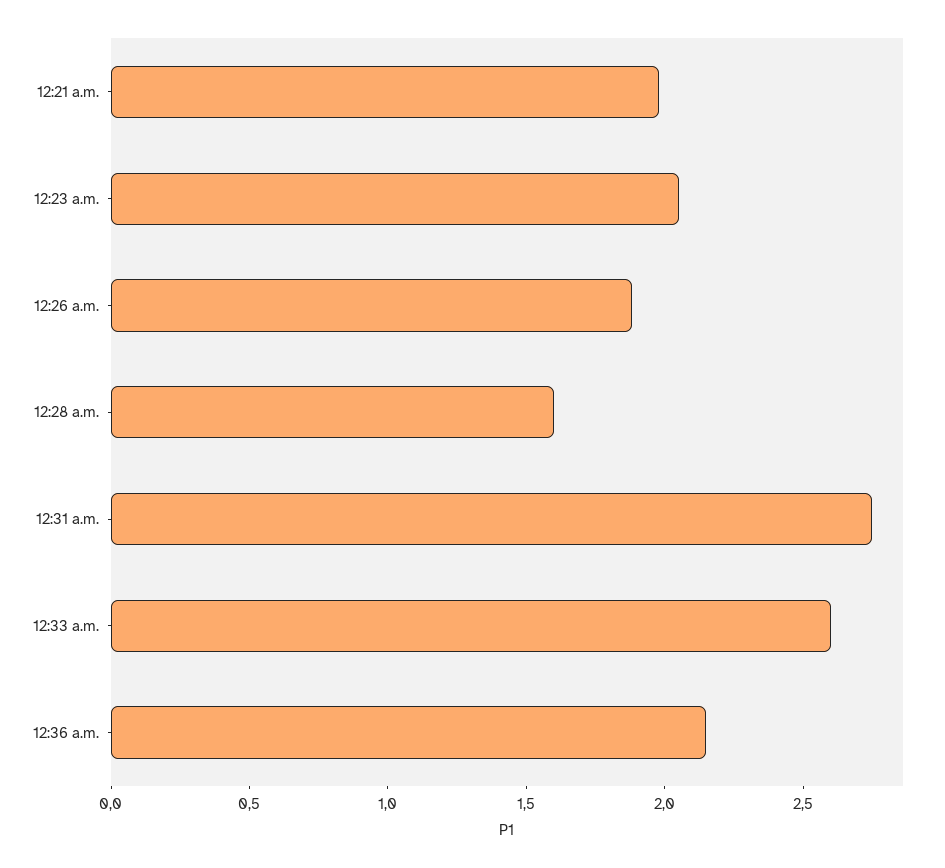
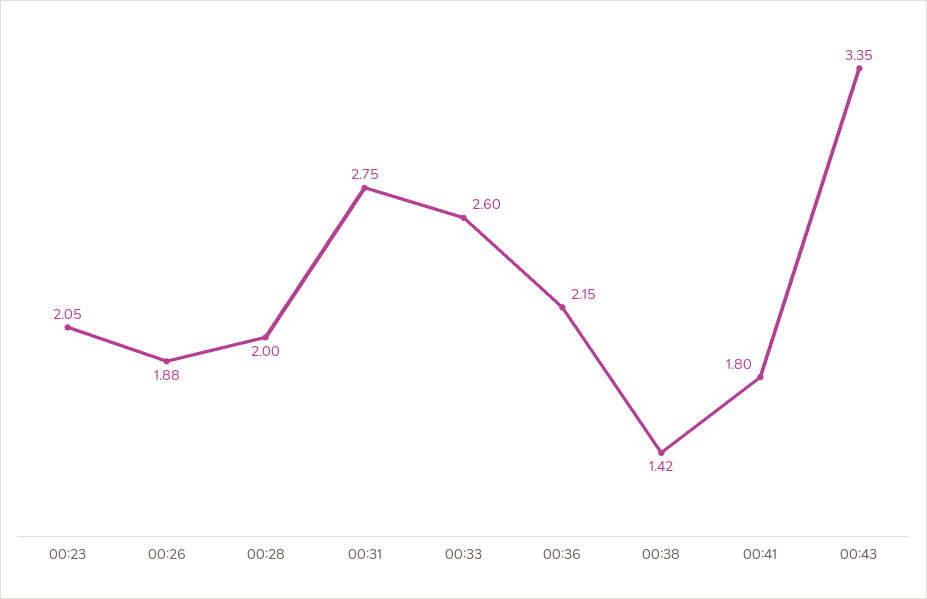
12:21 a.m.: 2 -> none
12:28 a.m.: 1.6 -> 2
00:38: none -> 1.42
00:41: none -> 1.8
00:43: none -> 3.35

